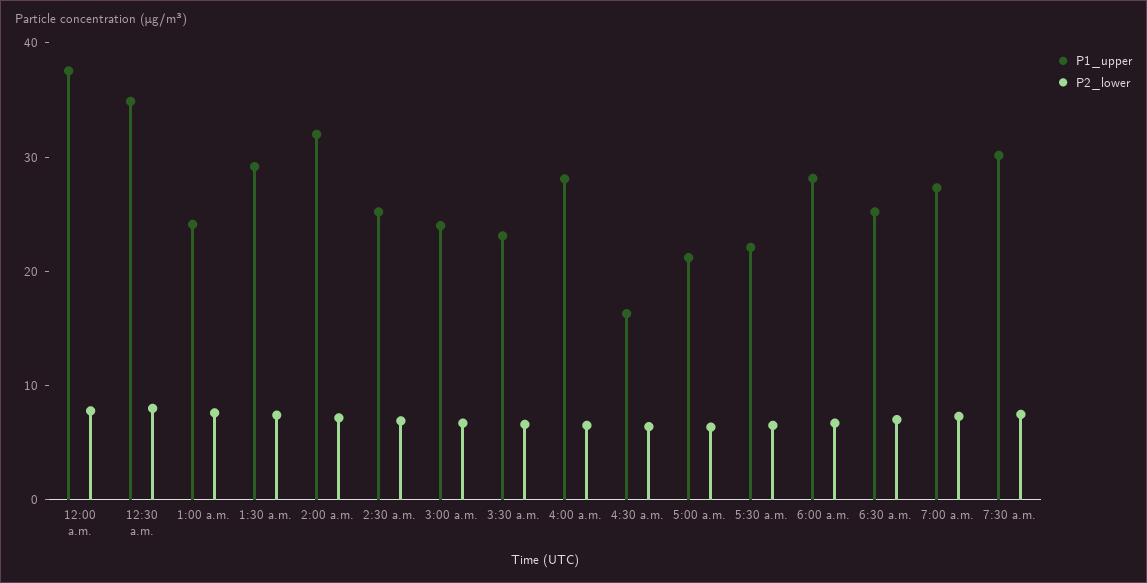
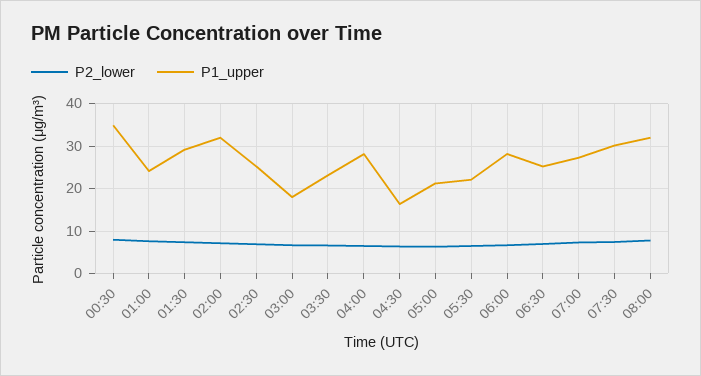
P1_upper, 12:00 a.m.: 38 -> none
P2_lower, 12:00 a.m.: 8 -> none
P1_upper, 3:00 a.m.: 24 -> 18
P2_lower, 08:00: none -> 8
P1_upper, 08:00: none -> 32

